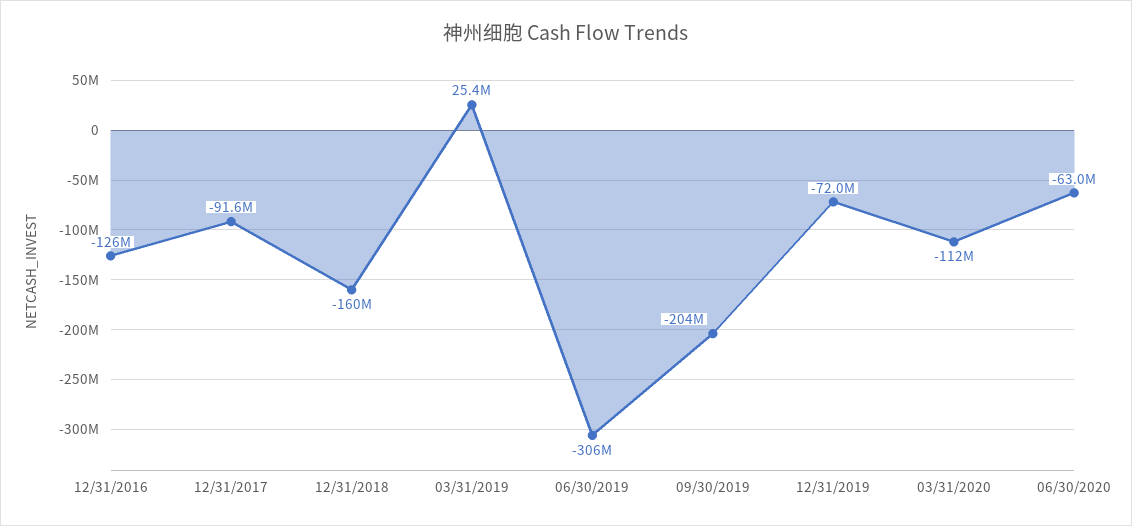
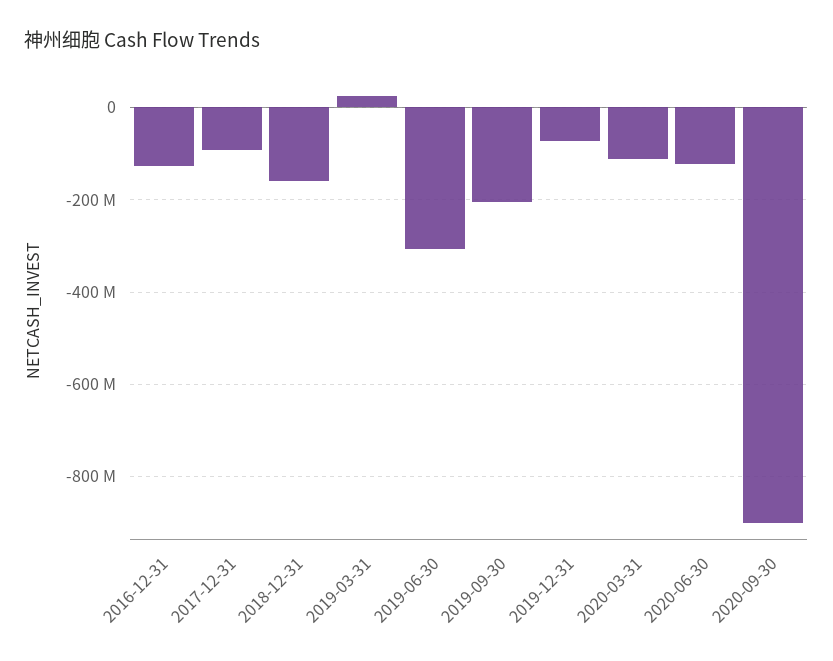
06/30/2020: -63000000 -> -120000000
2020-09-30: none -> -900000000

